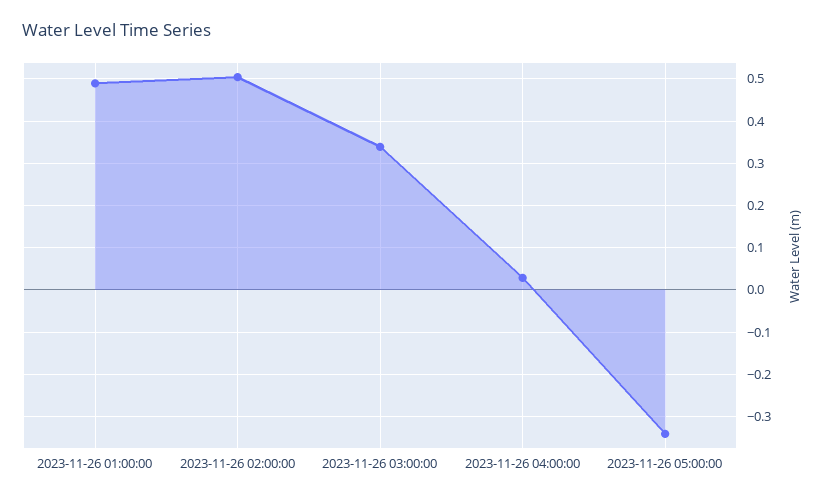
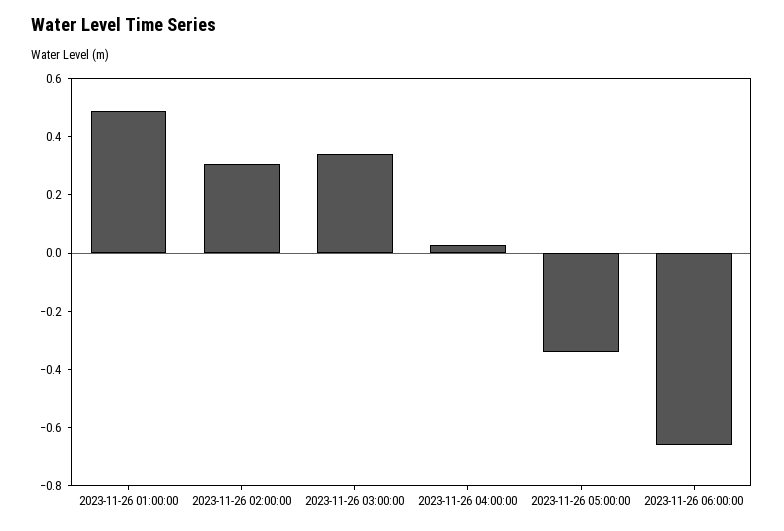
2023-11-26 02:00:00: 0.5 -> 0.3
2023-11-26 06:00:00: none -> -0.65

